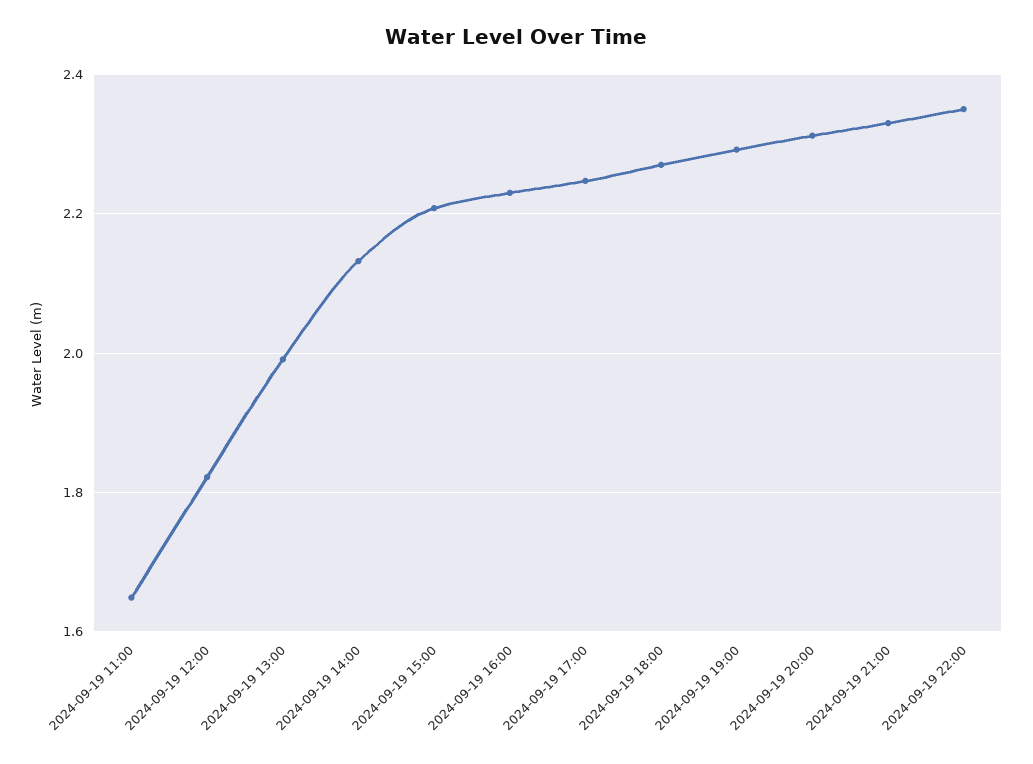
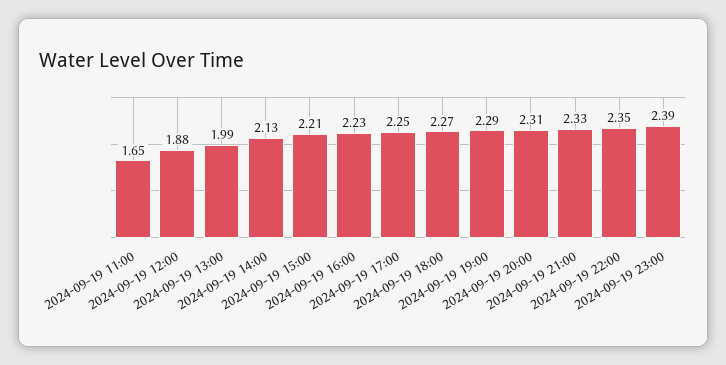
2024-09-19 12:00: 1.82 -> 1.88
2024-09-19 23:00: none -> 2.39

